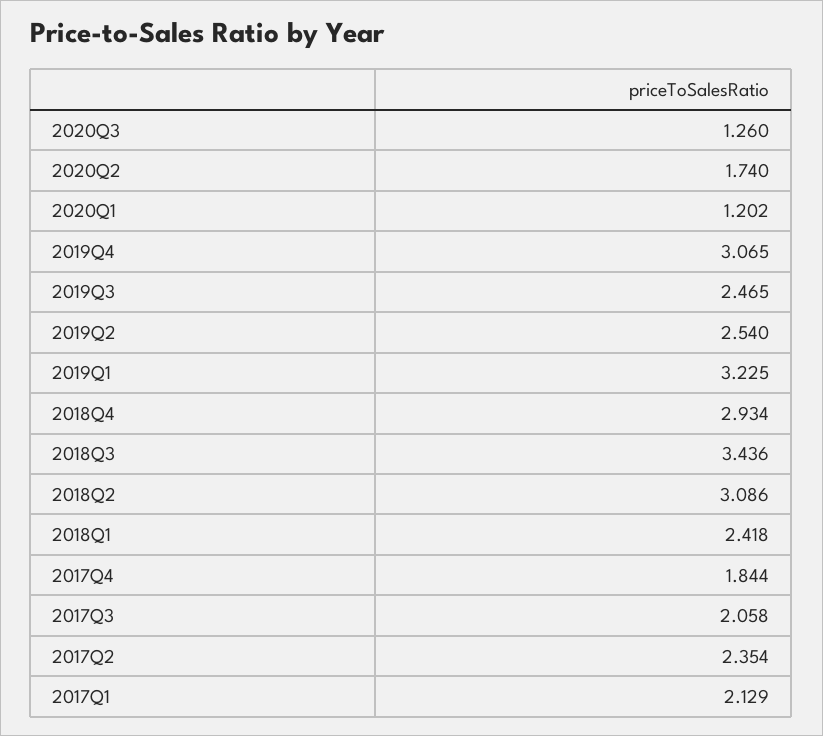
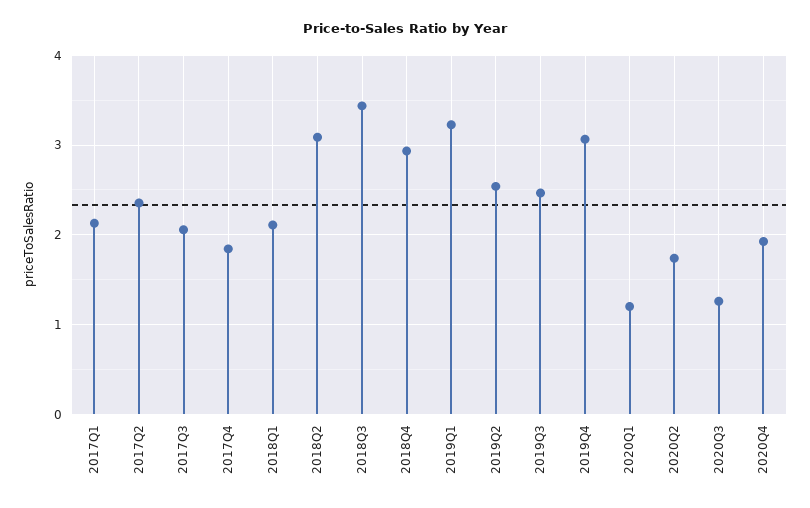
2018Q1: 2.418 -> 2.1
2020Q4: none -> 1.9

